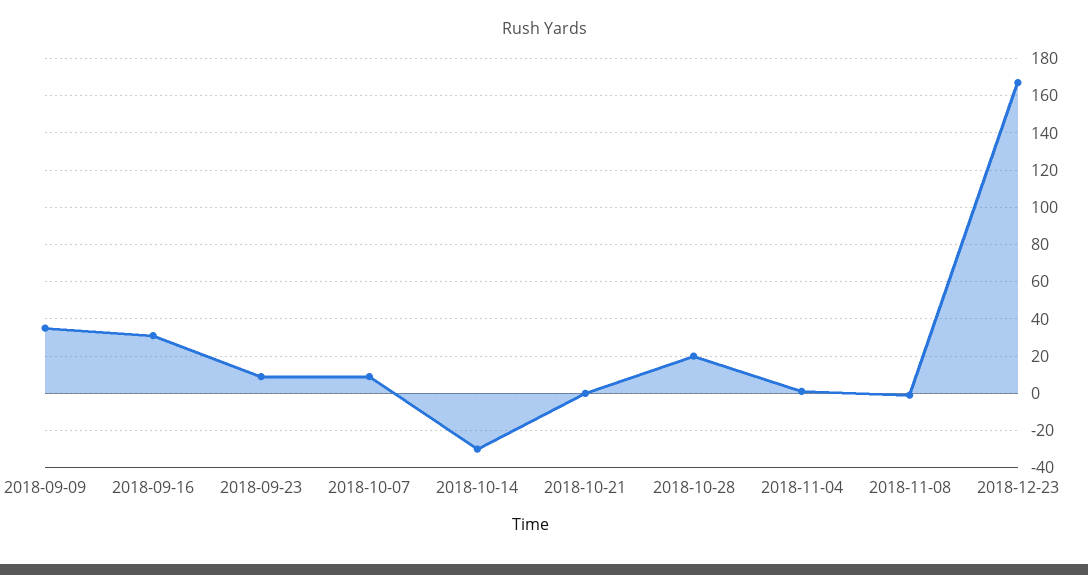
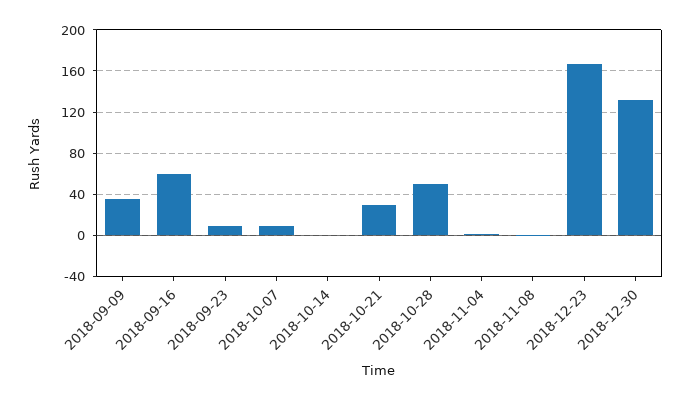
2018-09-16: 30 -> 60
2018-10-14: -30 -> 0
2018-10-21: 0 -> 30
2018-10-28: 20 -> 50
2018-12-30: none -> 130

